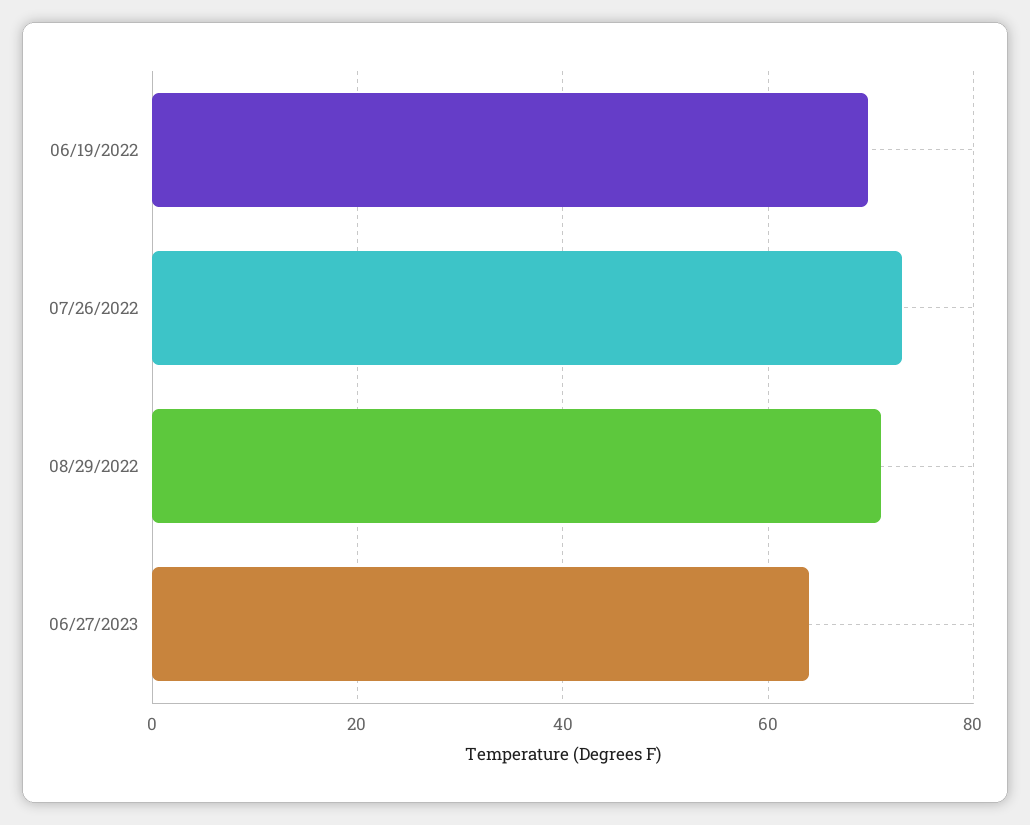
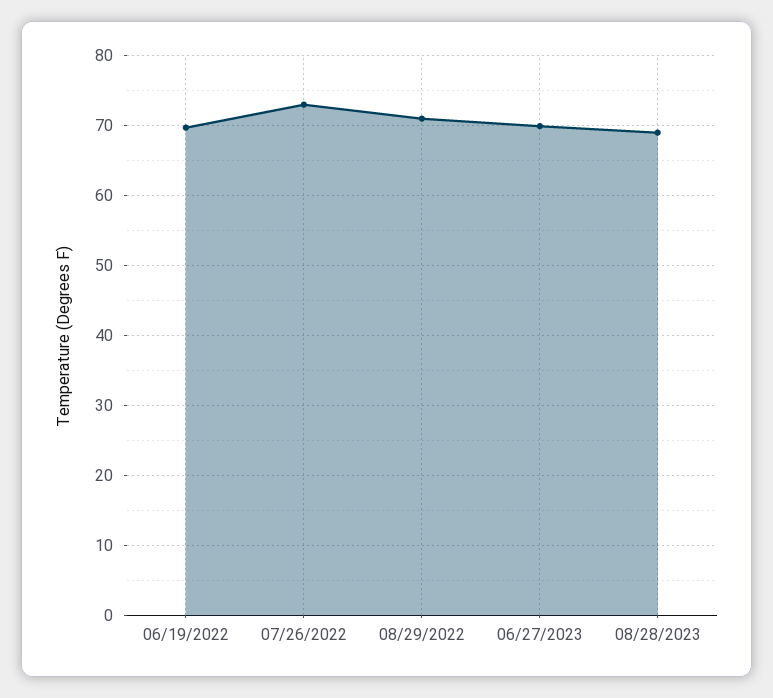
06/27/2023: 64 -> 70
08/28/2023: none -> 69

